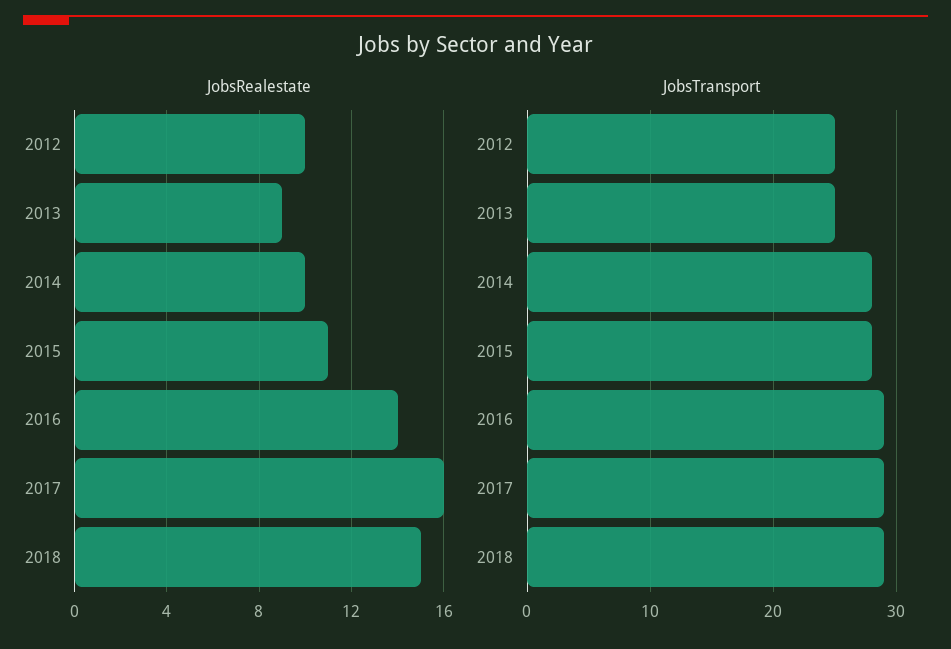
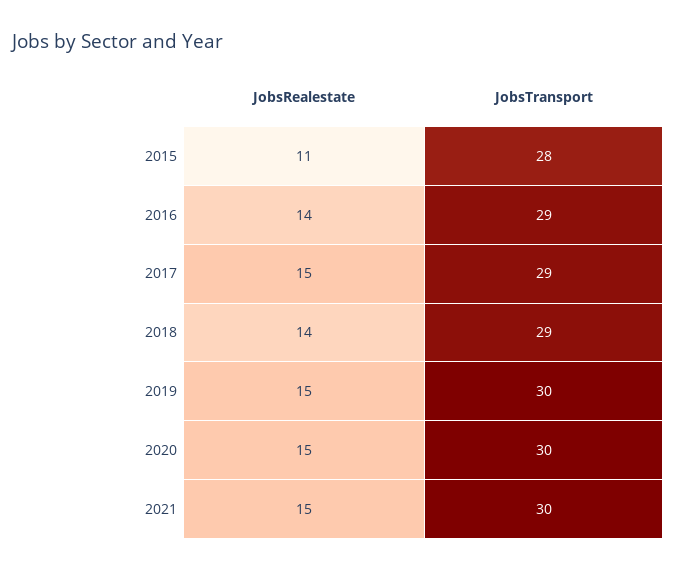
JobsRealestate, 2012: 10 -> none
JobsRealestate, 2013: 9 -> none
JobsRealestate, 2014: 10 -> none
JobsRealestate, 2017: 16 -> 15
JobsRealestate, 2018: 15 -> 14
JobsTransport, 2012: 25 -> none
JobsTransport, 2013: 25 -> none
JobsTransport, 2014: 28 -> none
JobsRealestate, 2019: none -> 15
JobsTransport, 2019: none -> 30
JobsRealestate, 2020: none -> 15
JobsTransport, 2020: none -> 30
JobsRealestate, 2021: none -> 15
JobsTransport, 2021: none -> 30

